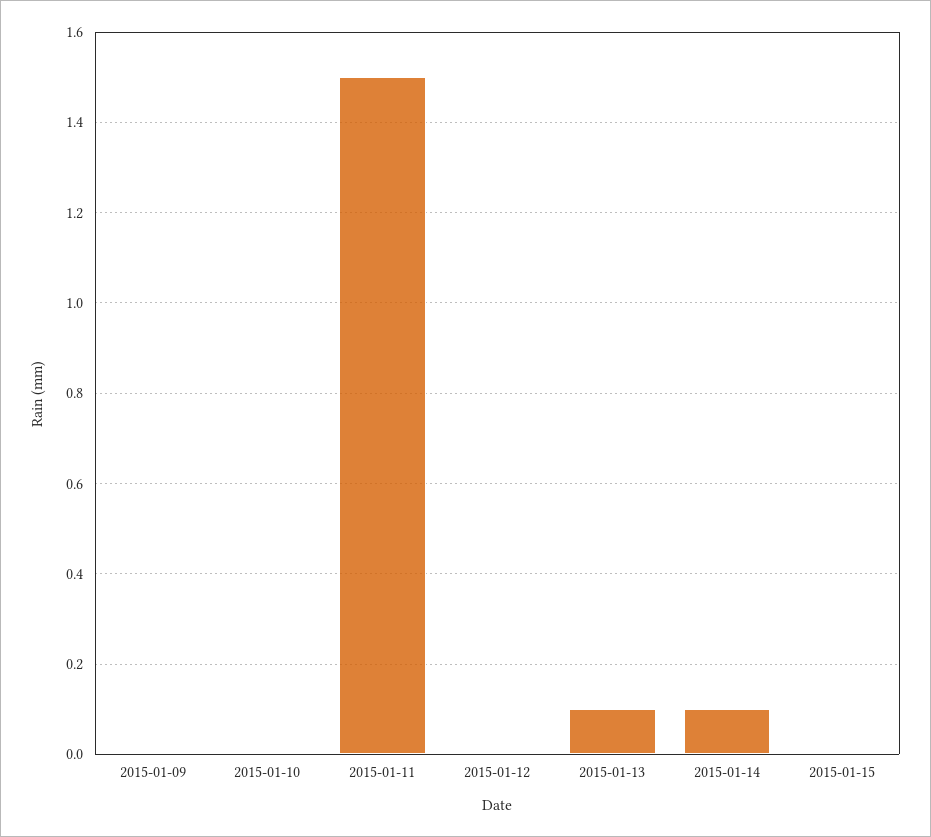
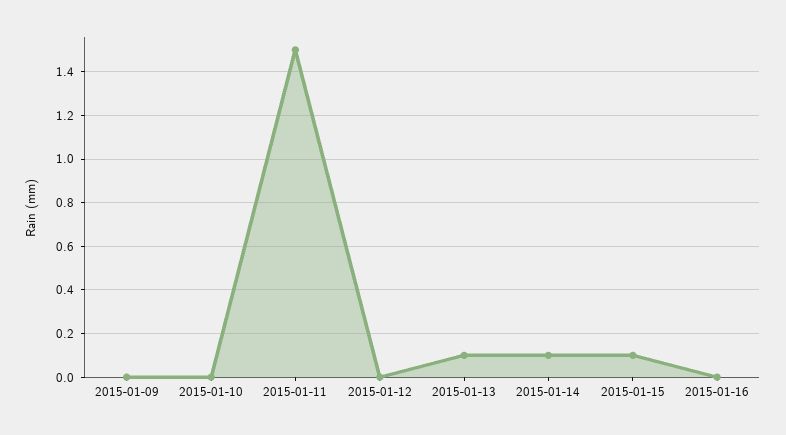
2015-01-15: 0 -> 0.1
2015-01-16: none -> 0

